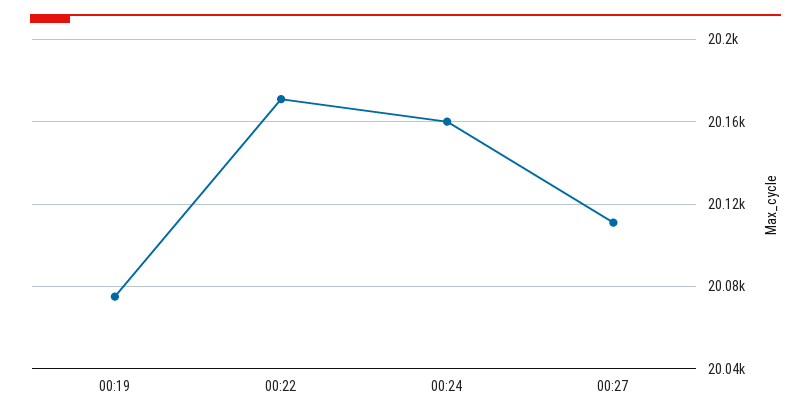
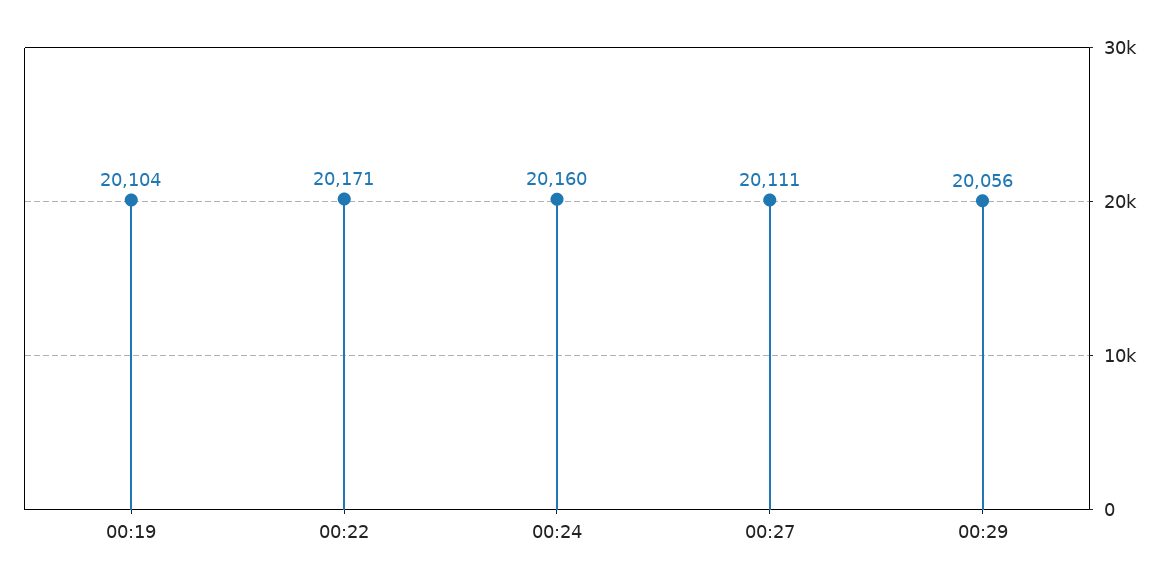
00:19: 20075 -> 20104
00:29: none -> 20056

